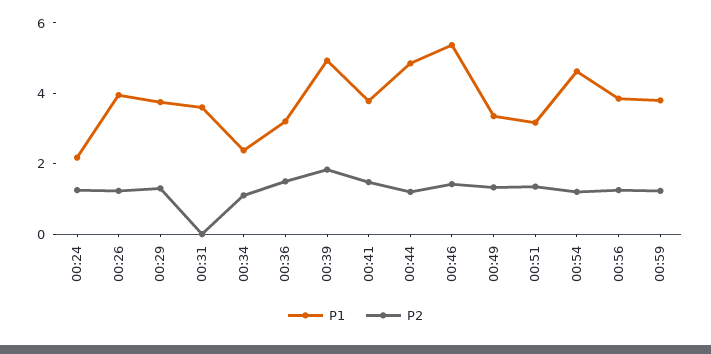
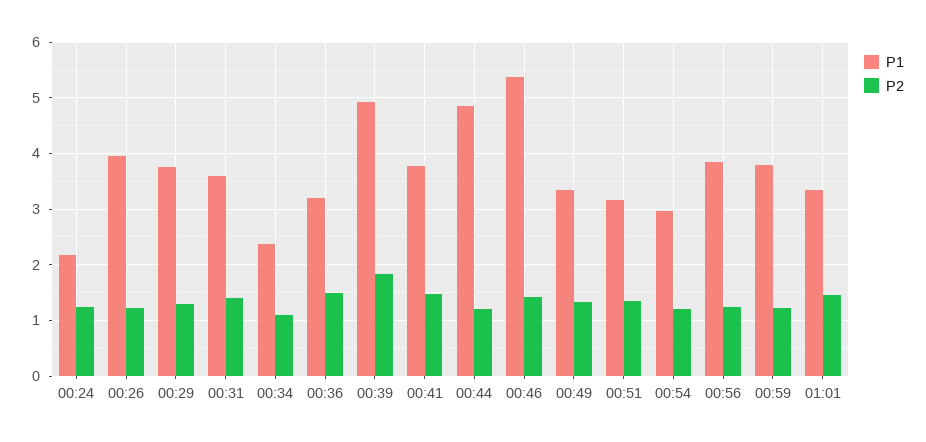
P2, 00:31: 0 -> 1.4
P1, 00:54: 4.5 -> 3
P1, 01:01: none -> 3.4
P2, 01:01: none -> 1.4

